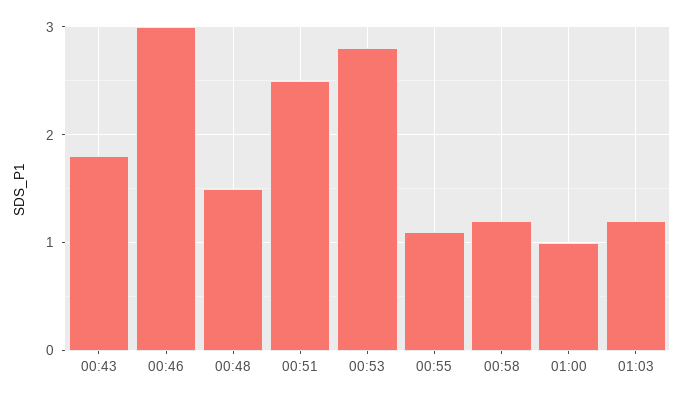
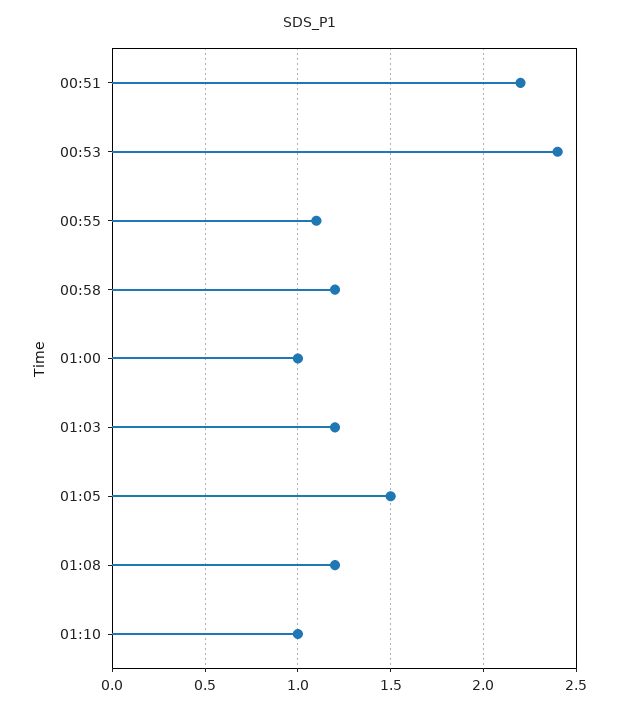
00:43: 1.8 -> none
00:46: 3 -> none
00:48: 1.5 -> none
00:51: 2.5 -> 2.2
00:53: 2.8 -> 2.4
01:05: none -> 1.5
01:08: none -> 1.2
01:10: none -> 1

